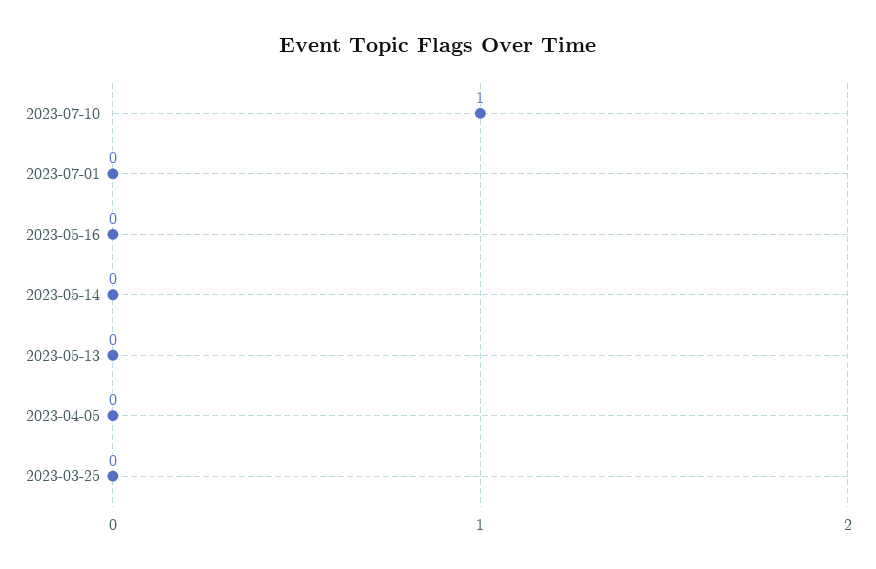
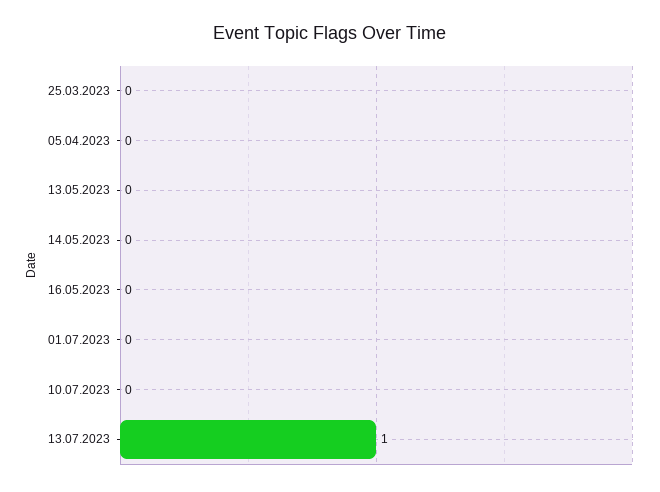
2023-07-10: 1 -> 0
13.07.2023: none -> 1

